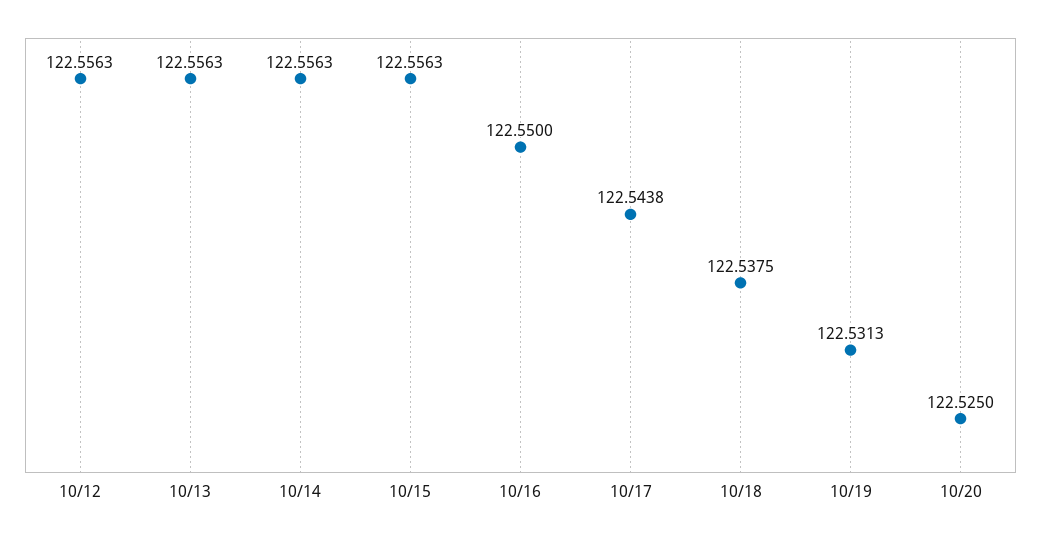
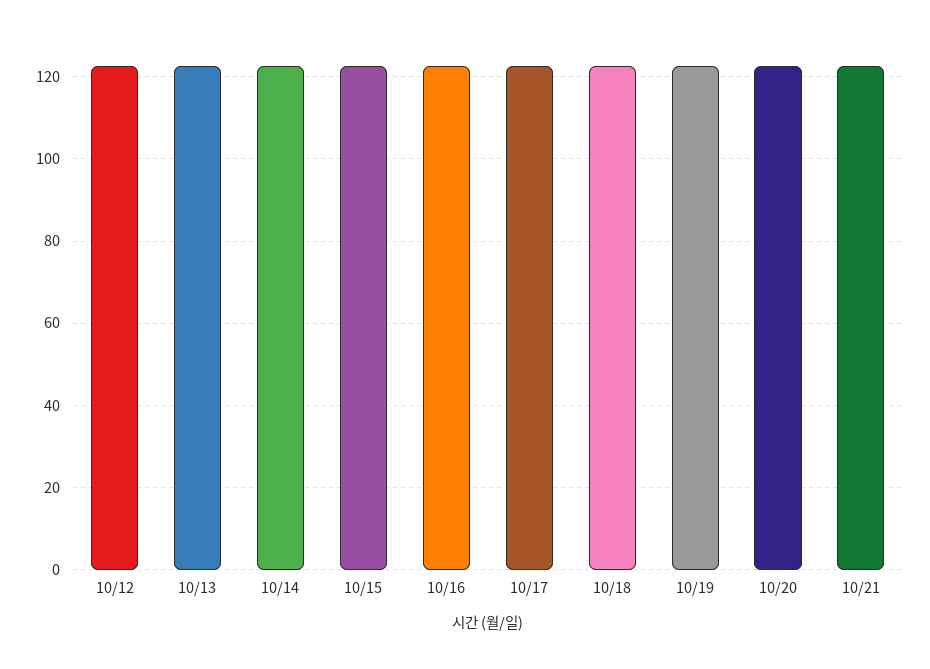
10/21: none -> 122

